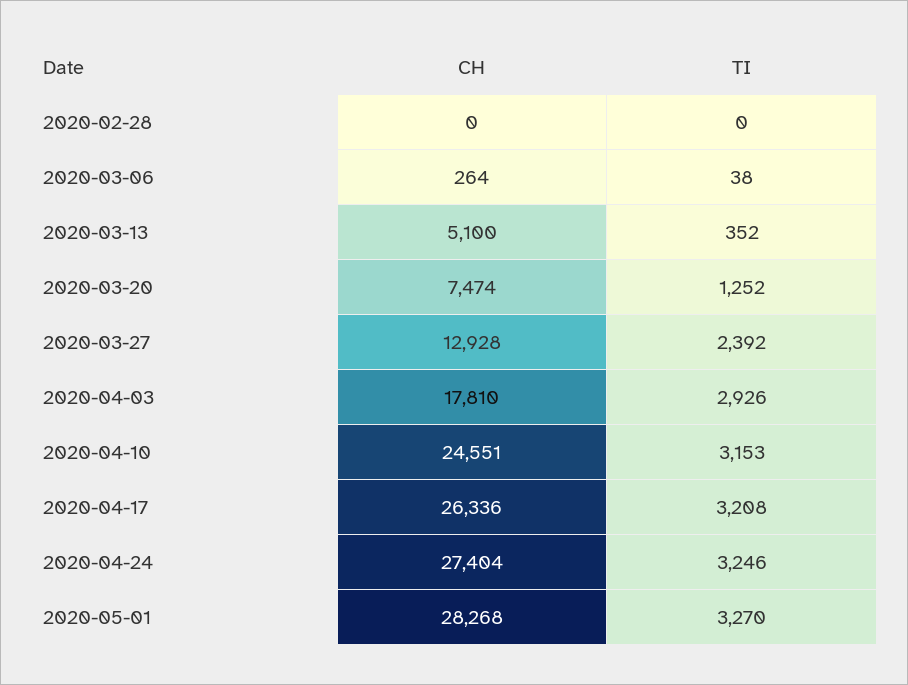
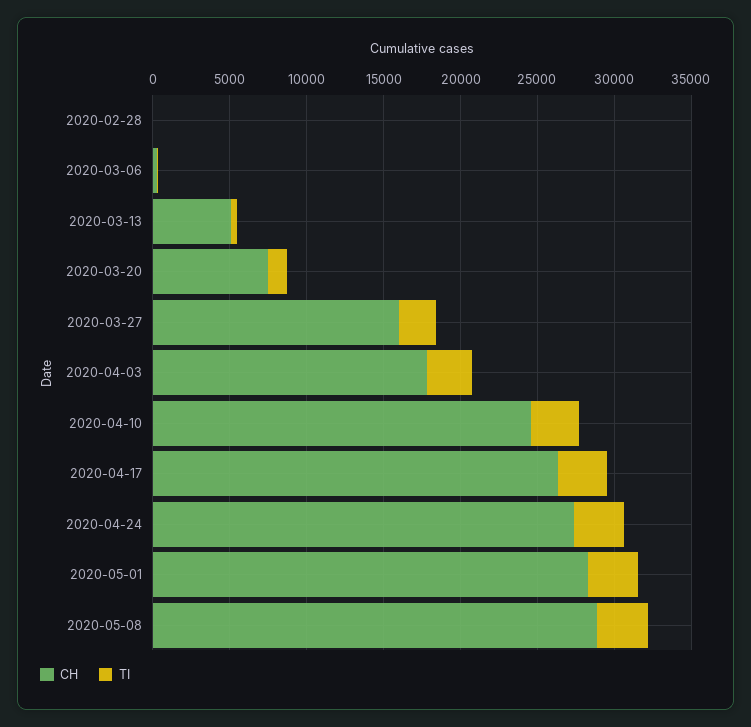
CH, 2020-03-27: 12928 -> 16000
CH, 2020-05-08: none -> 29000
TI, 2020-05-08: none -> 3000

